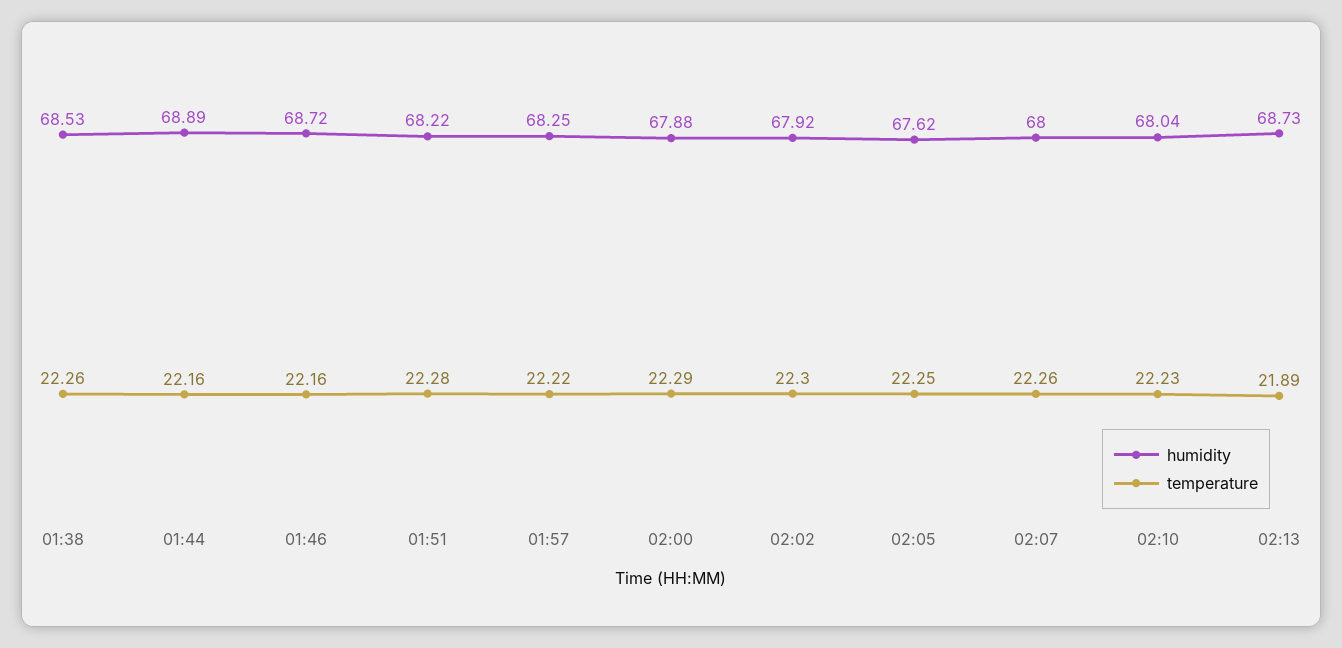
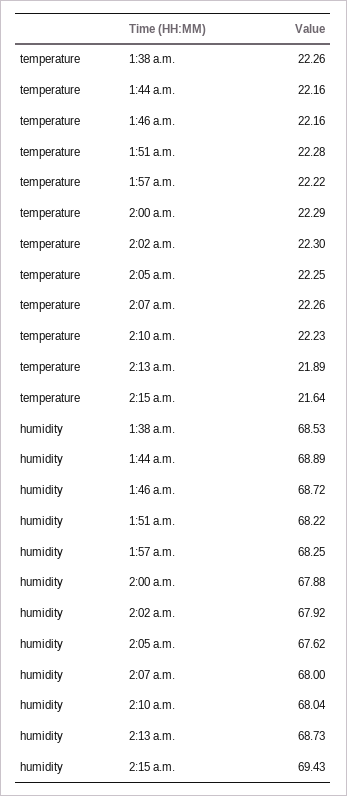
temperature, 2:15 a.m.: none -> 21.64
humidity, 2:15 a.m.: none -> 69.43

